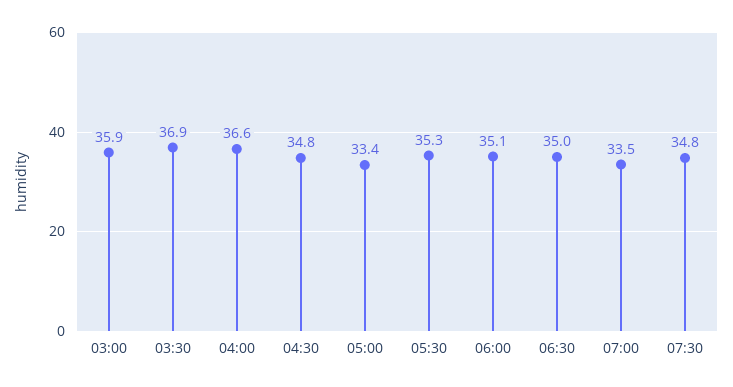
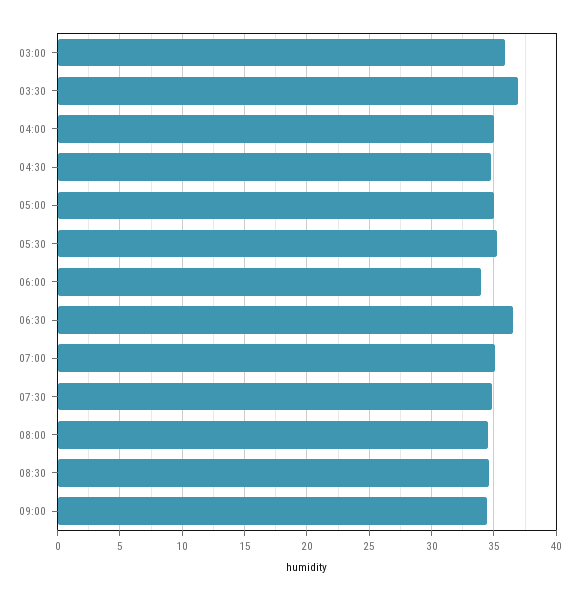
04:00: 36.6 -> 35
05:00: 33.4 -> 35
06:00: 35.1 -> 34
06:30: 35 -> 36.5
07:00: 33.5 -> 35
08:00: none -> 34.5
08:30: none -> 34.5
09:00: none -> 34.5

